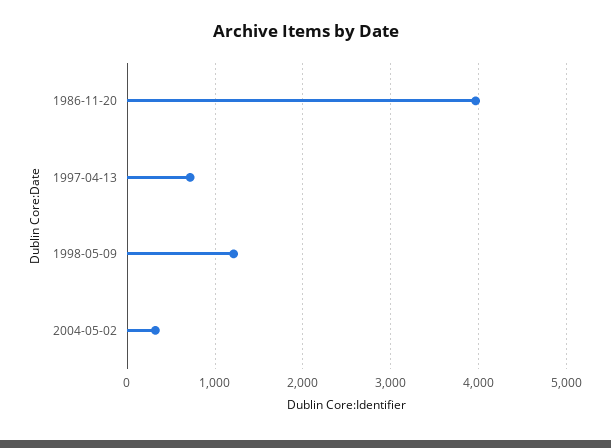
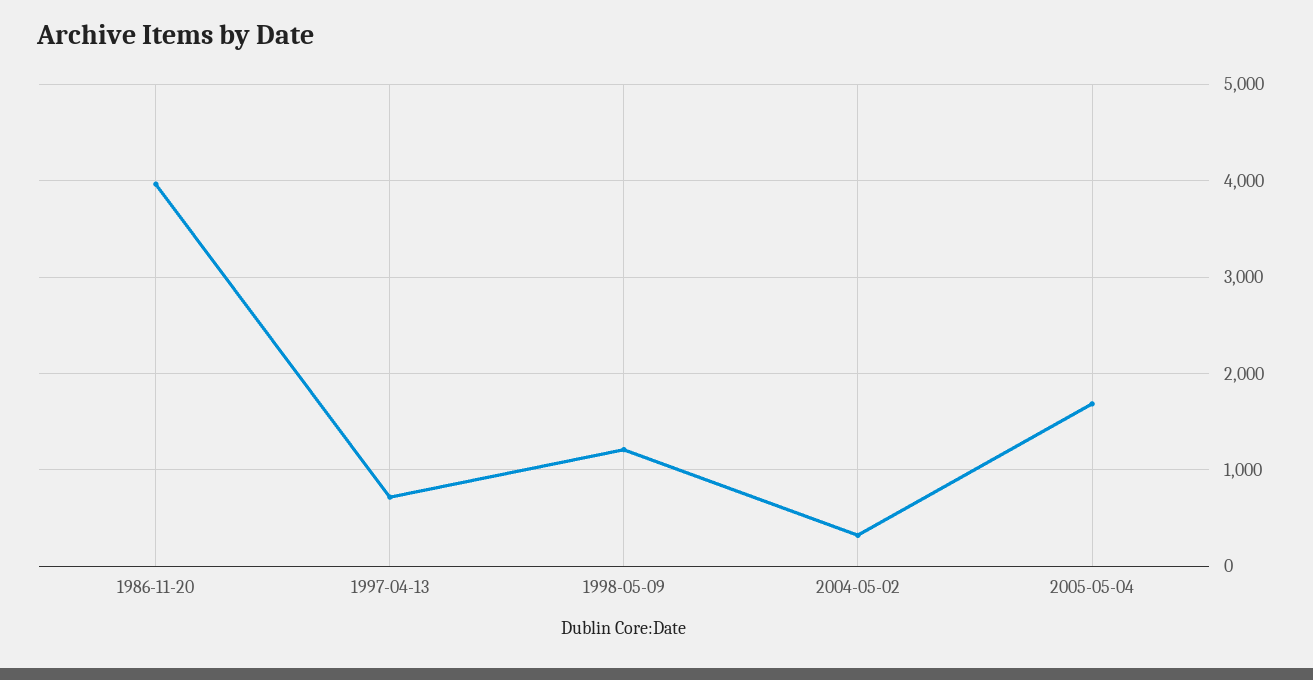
2005-05-04: none -> 1700

